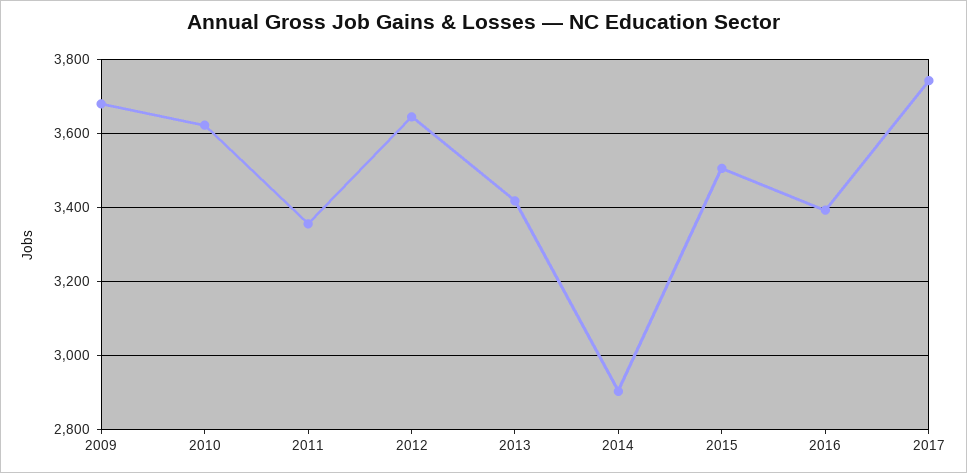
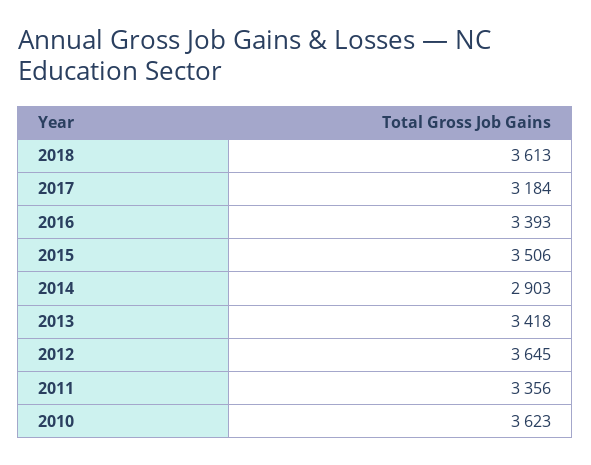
2009: 3680 -> none
2017: 3740 -> 3184
2018: none -> 3613

